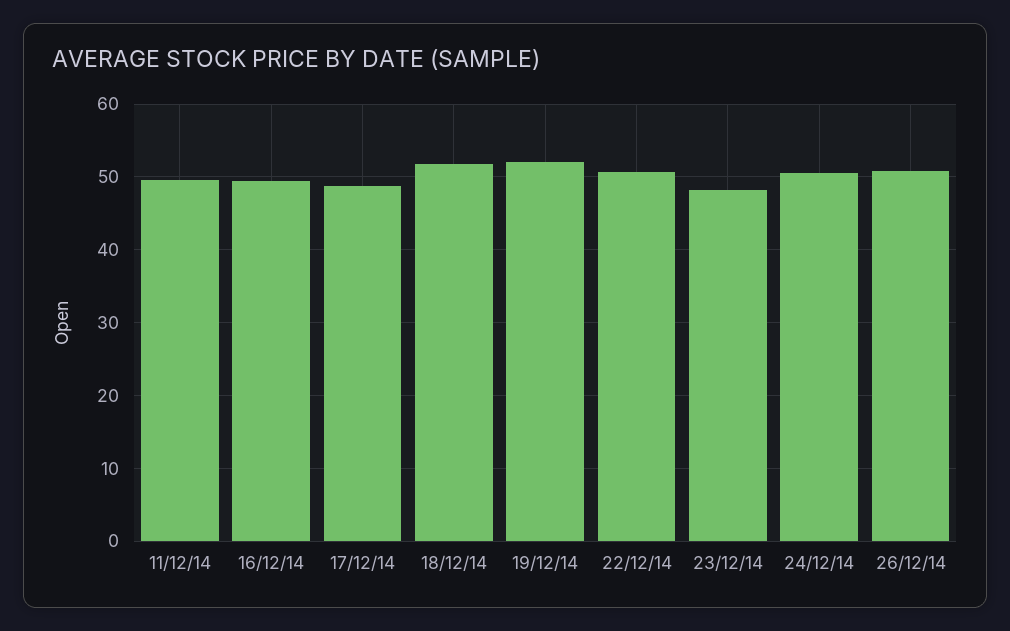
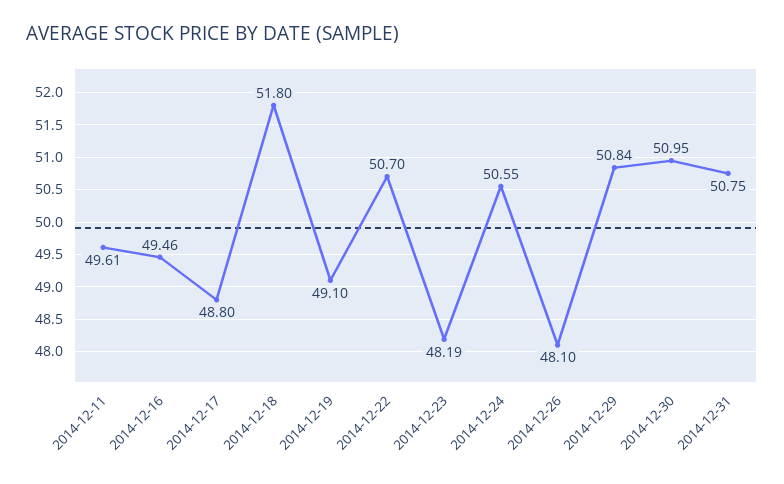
19/12/14: 52 -> 49.1
26/12/14: 51 -> 48.1
2014-12-29: none -> 50.84
2014-12-30: none -> 50.95
2014-12-31: none -> 50.75

